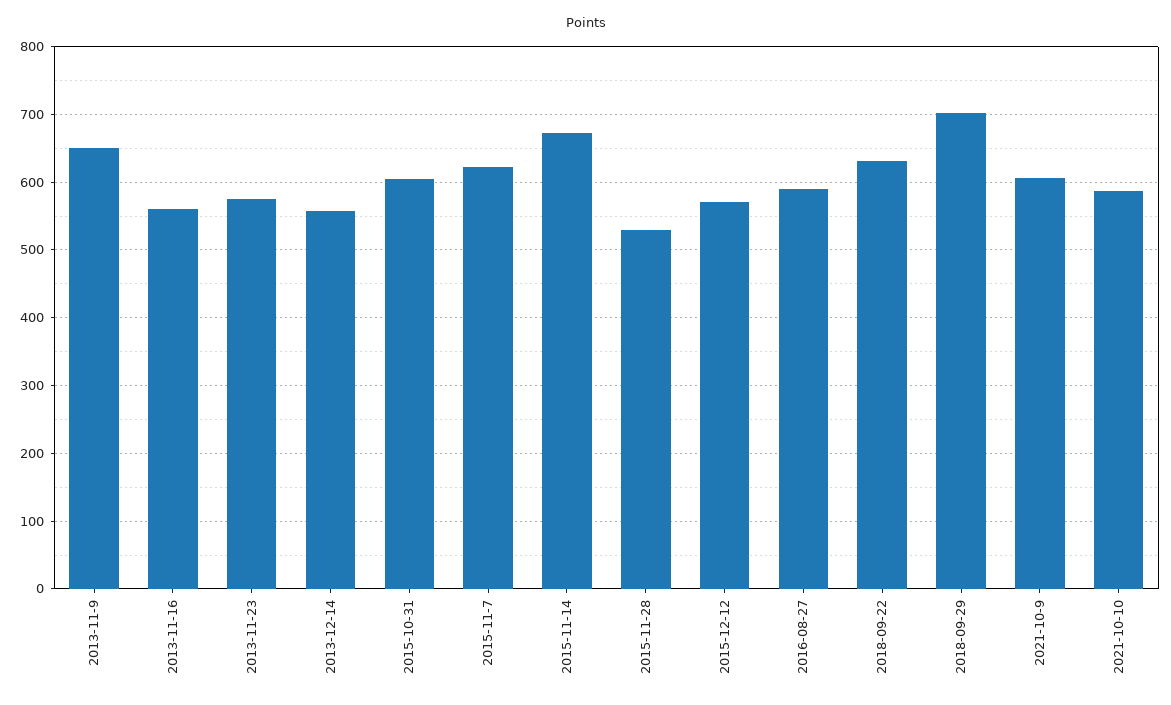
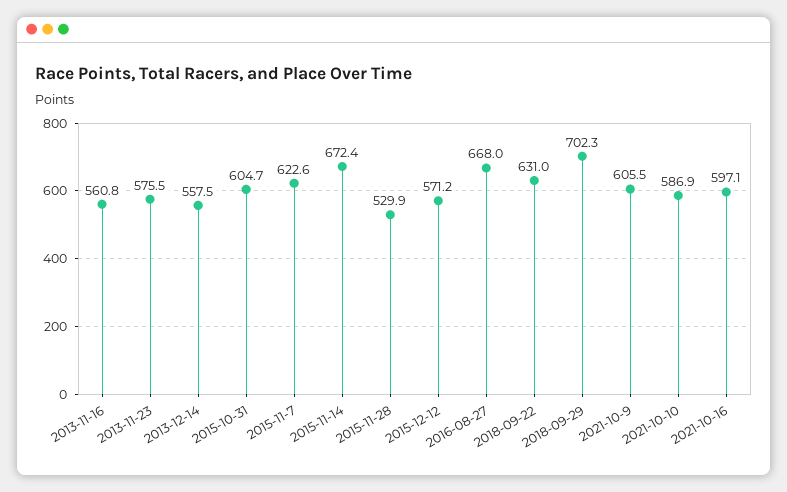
2013-11-9: 650 -> none
2016-08-27: 590 -> 668
2021-10-16: none -> 597.1

